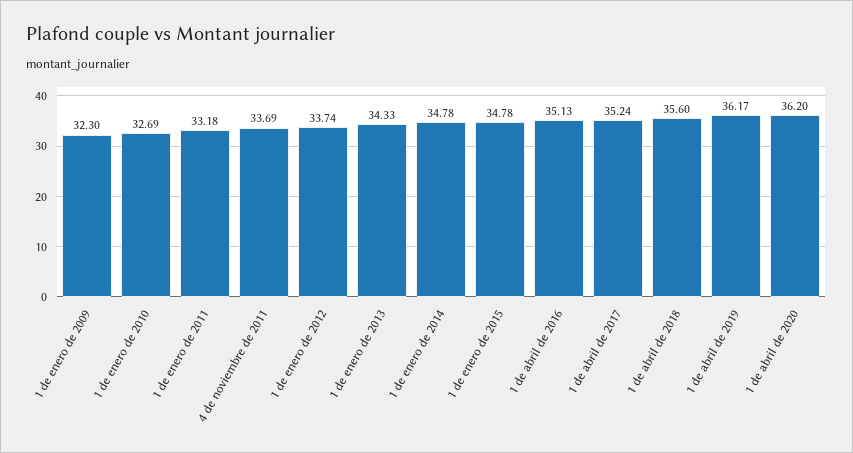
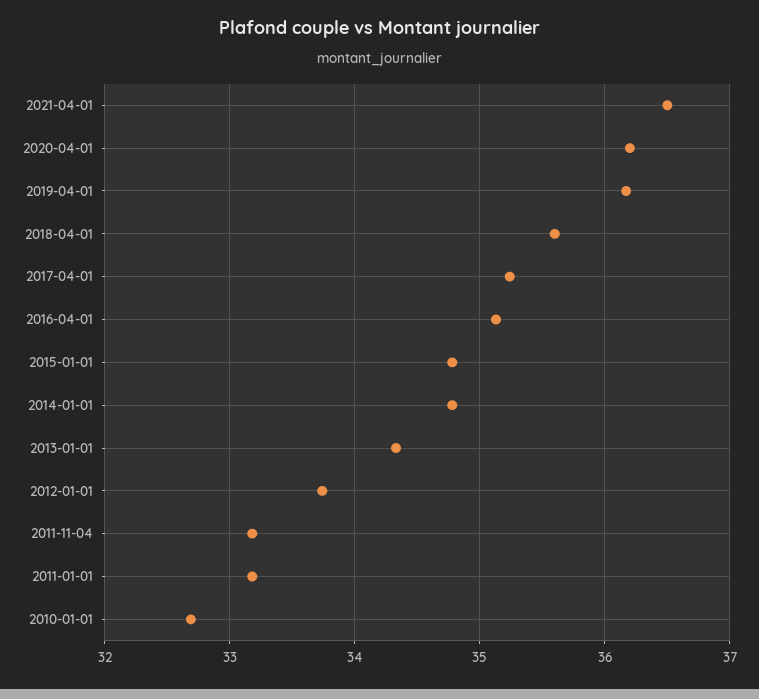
1 de enero de 2009: 32.3 -> none
4 de noviembre de 2011: 33.69 -> 33.2
2021-04-01: none -> 36.5

